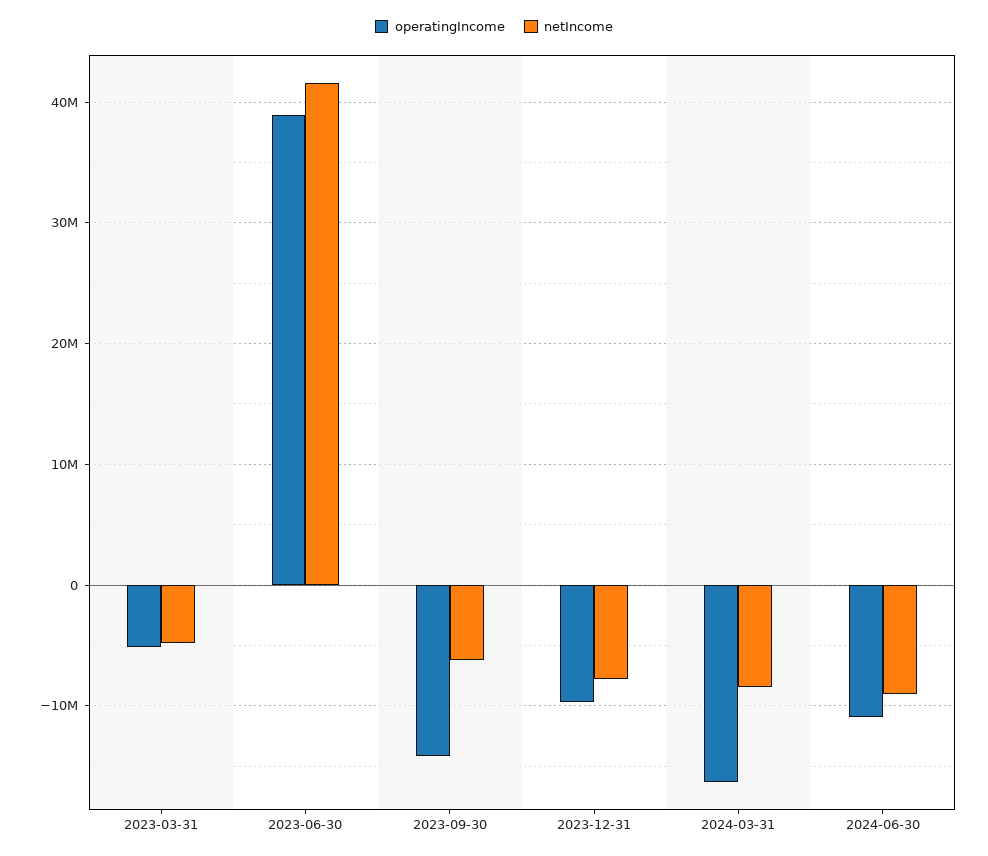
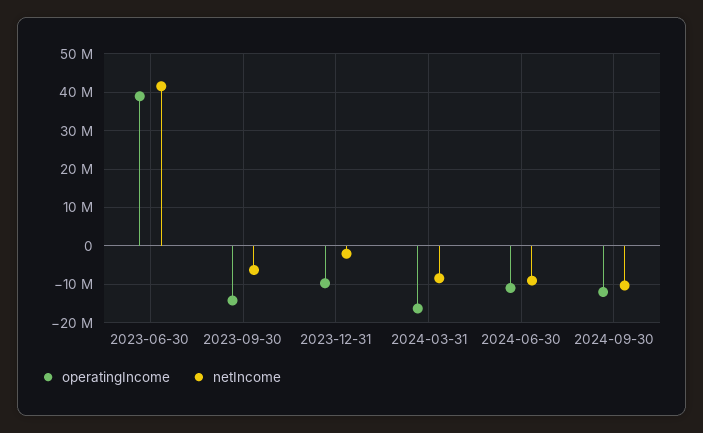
operatingIncome, 2023-03-31: -5000000 -> none
netIncome, 2023-03-31: -5000000 -> none
netIncome, 2023-12-31: -8000000 -> -2000000
operatingIncome, 2024-09-30: none -> -12000000
netIncome, 2024-09-30: none -> -10000000

